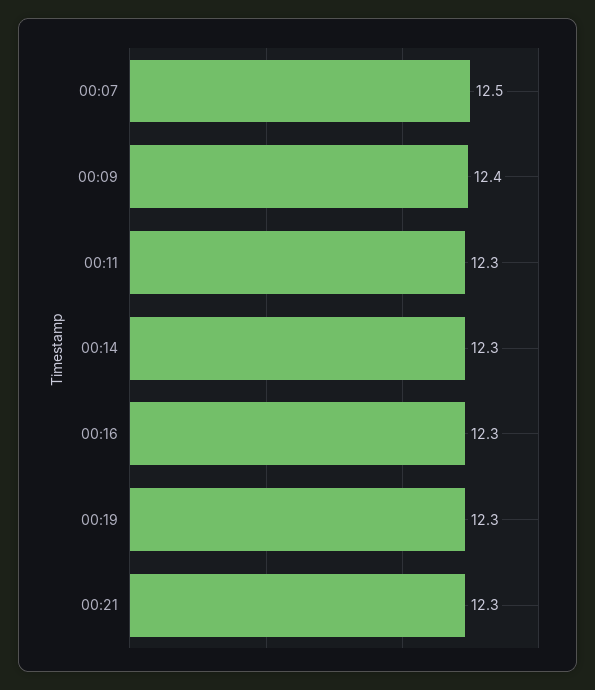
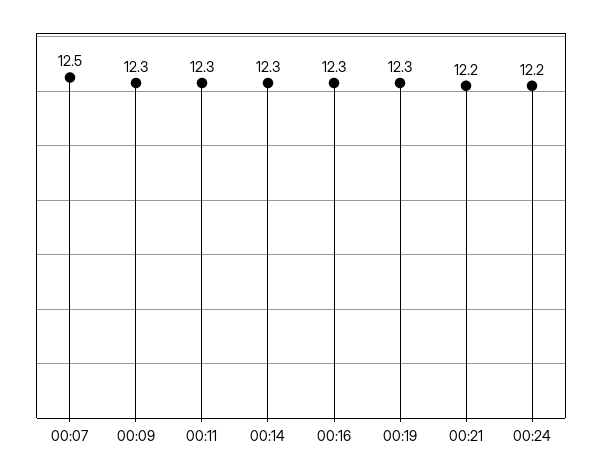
00:09: 12.4 -> 12.3
00:21: 12.3 -> 12.2
00:24: none -> 12.2

